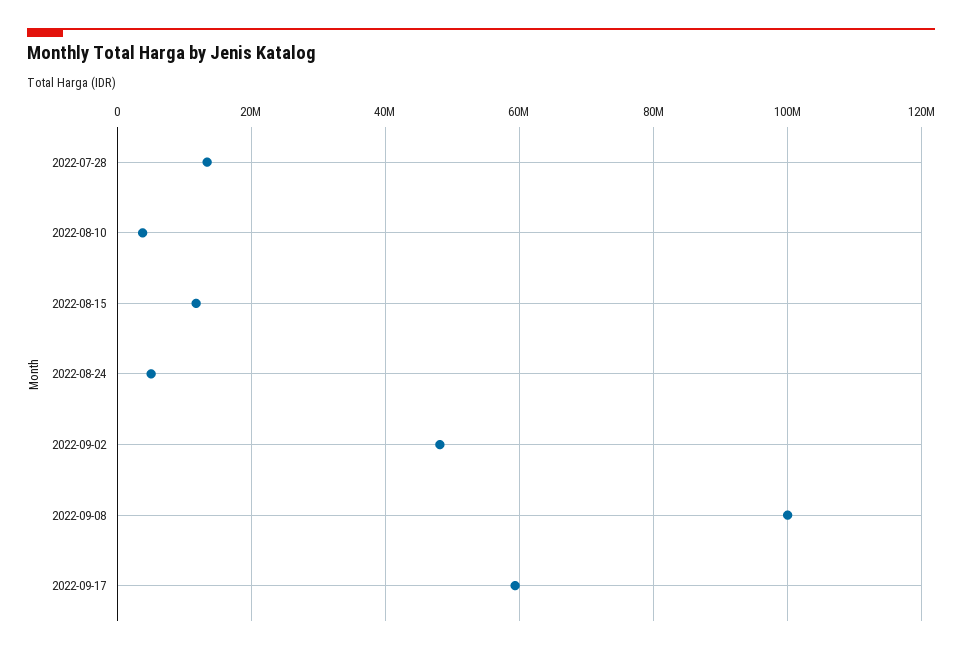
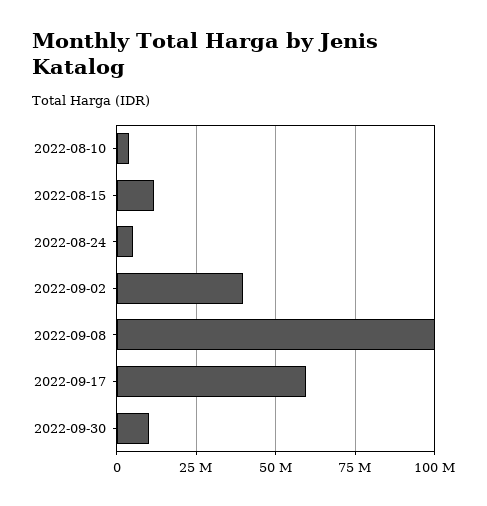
2022-07-28: 14000000 -> none
2022-09-02: 48000000 -> 40000000
2022-09-30: none -> 10000000

